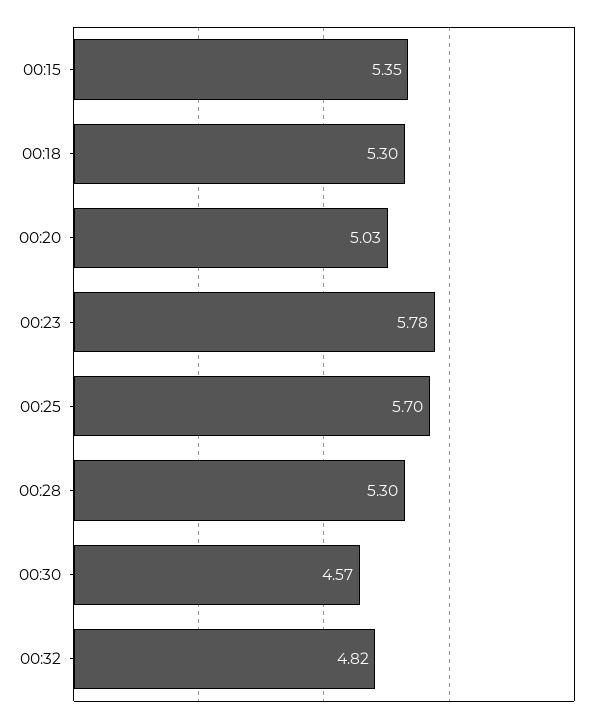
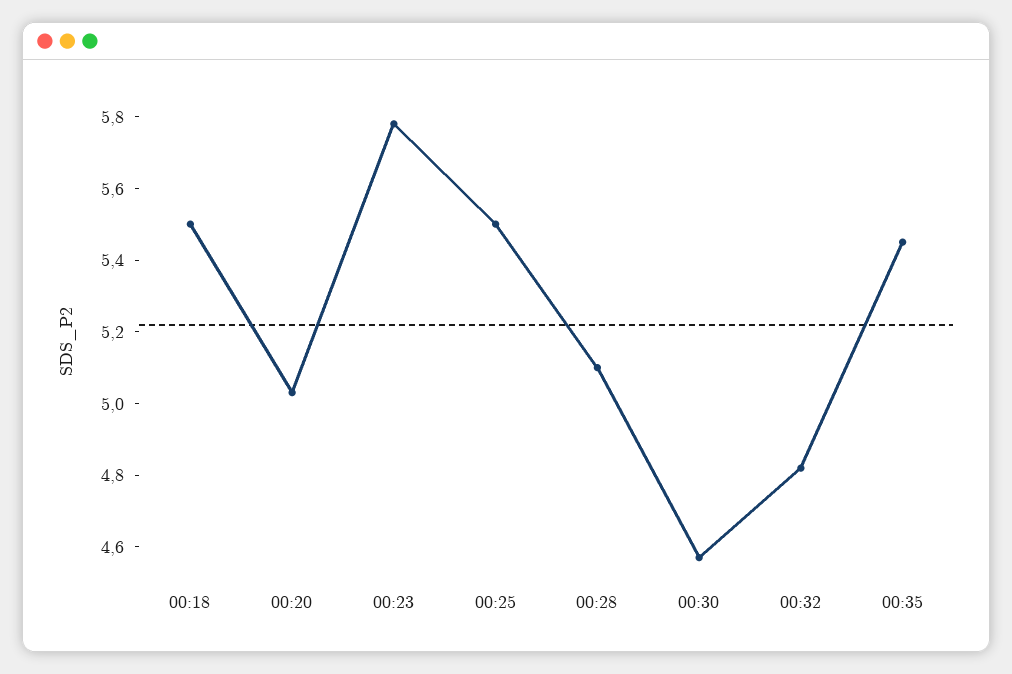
00:15: 5.35 -> none
00:18: 5.3 -> 5.5
00:25: 5.7 -> 5.5
00:28: 5.3 -> 5.1
00:35: none -> 5.45

